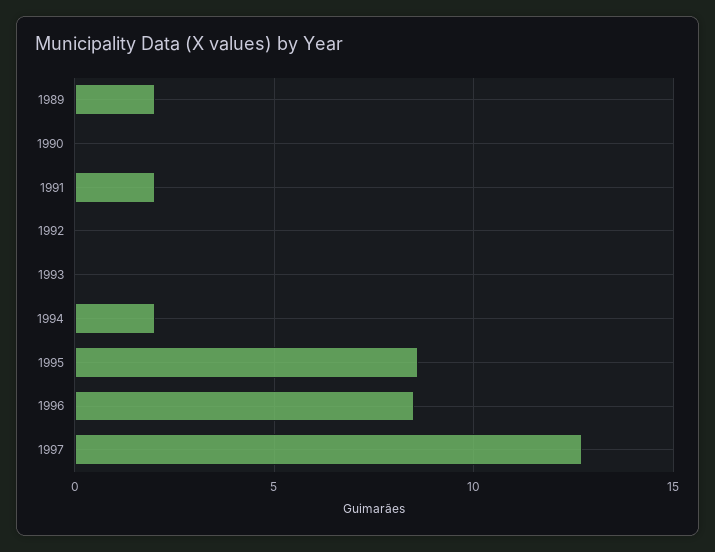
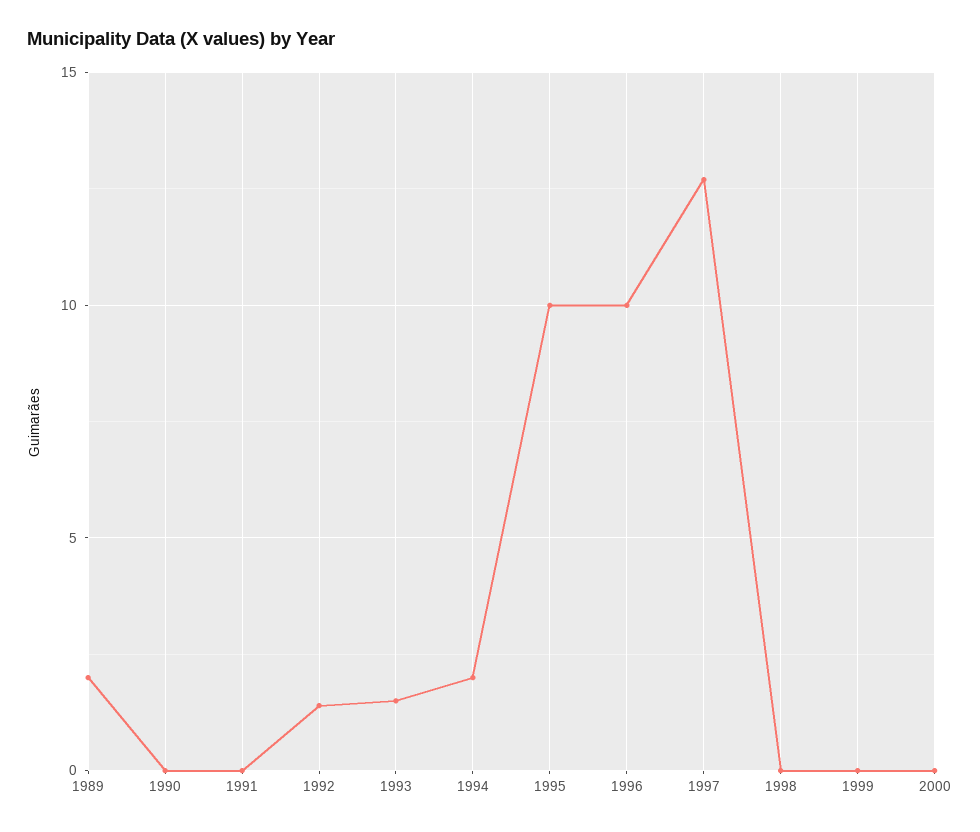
1991: 2 -> 0
1992: 0 -> 1.5
1993: 0 -> 1.5
1995: 8.5 -> 10
1996: 8.5 -> 10
1998: none -> 0
1999: none -> 0
2000: none -> 0

